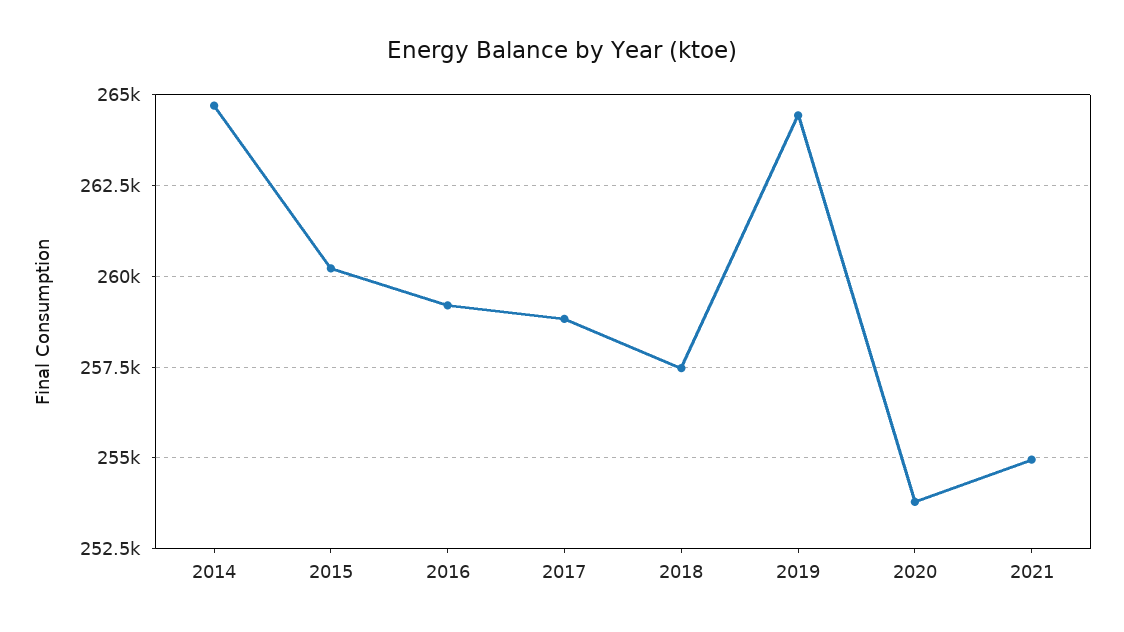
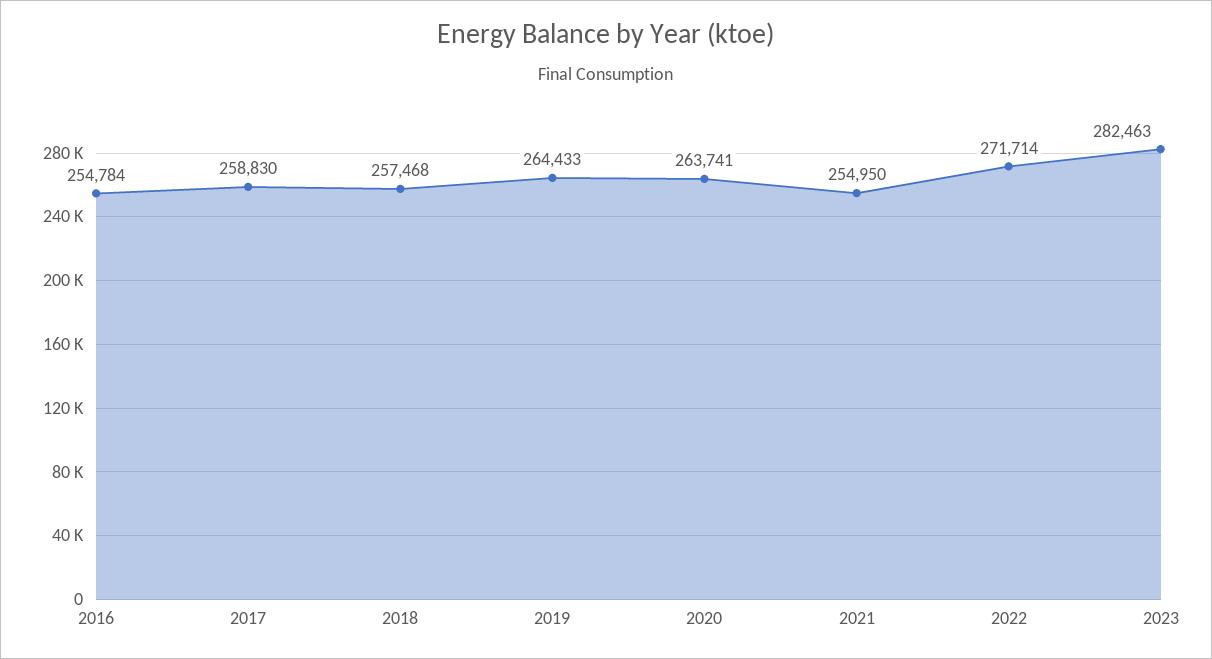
2014: 264750 -> none
2015: 260250 -> none
2016: 259250 -> 254784
2020: 253750 -> 263741
2022: none -> 271714
2023: none -> 282463

